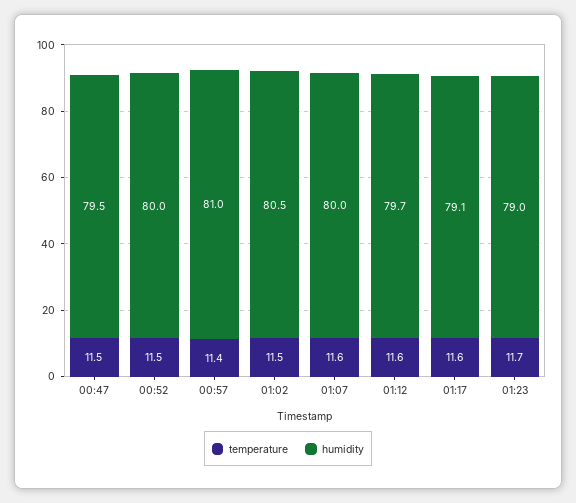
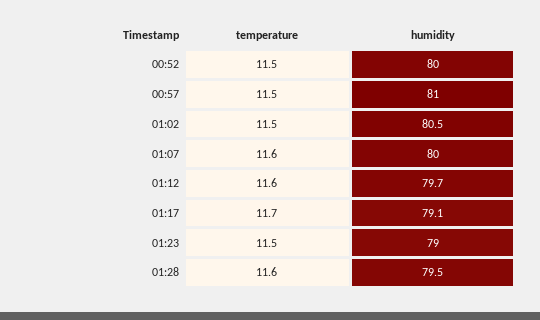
temperature, 00:47: 11.5 -> none
humidity, 00:47: 79.5 -> none
temperature, 00:57: 11.4 -> 11.5
temperature, 01:17: 11.6 -> 11.7
temperature, 01:23: 11.7 -> 11.5
temperature, 01:28: none -> 11.6
humidity, 01:28: none -> 79.5

